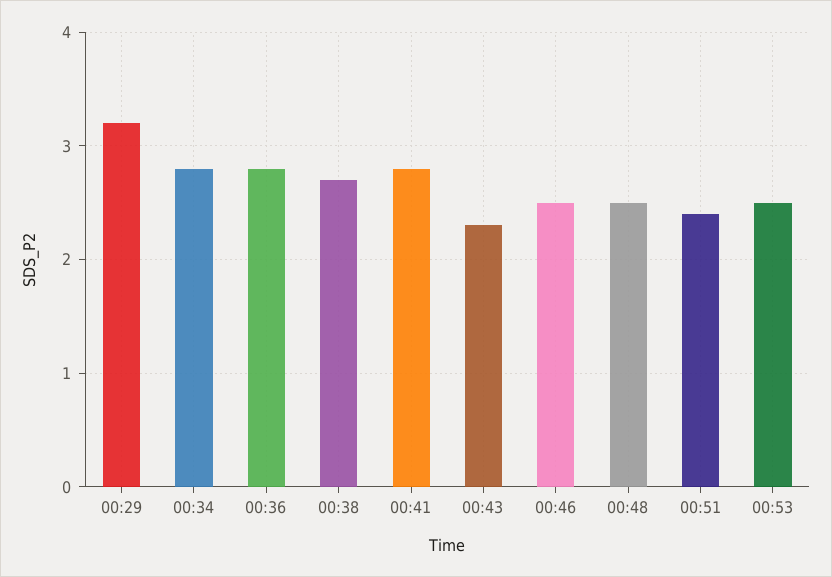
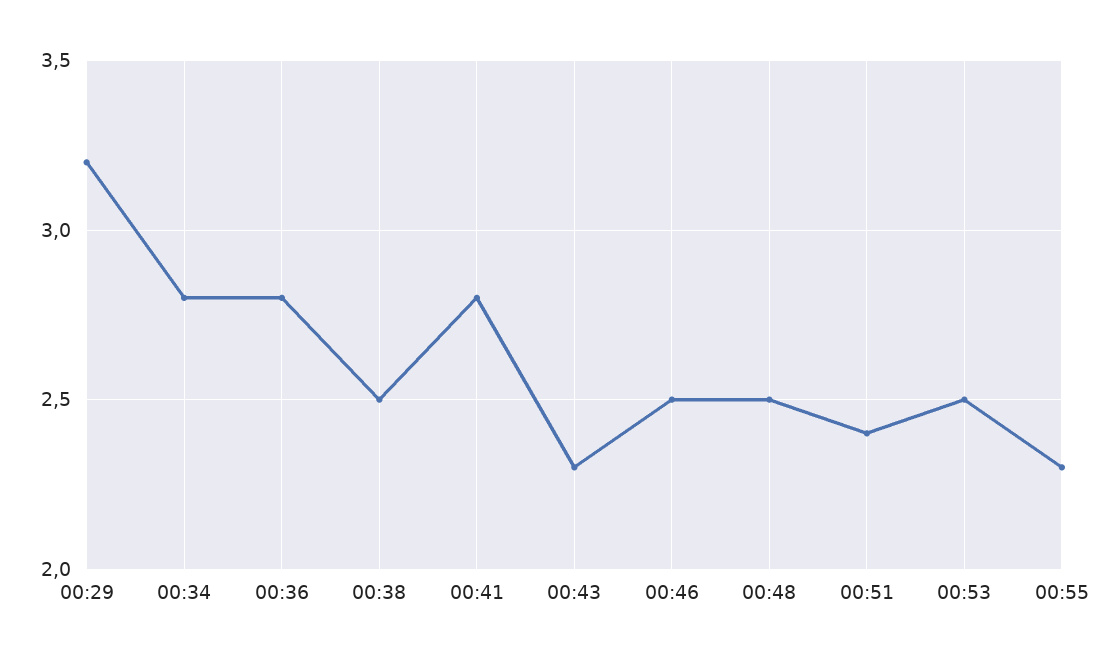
00:38: 2.7 -> 2.5
00:55: none -> 2.3

